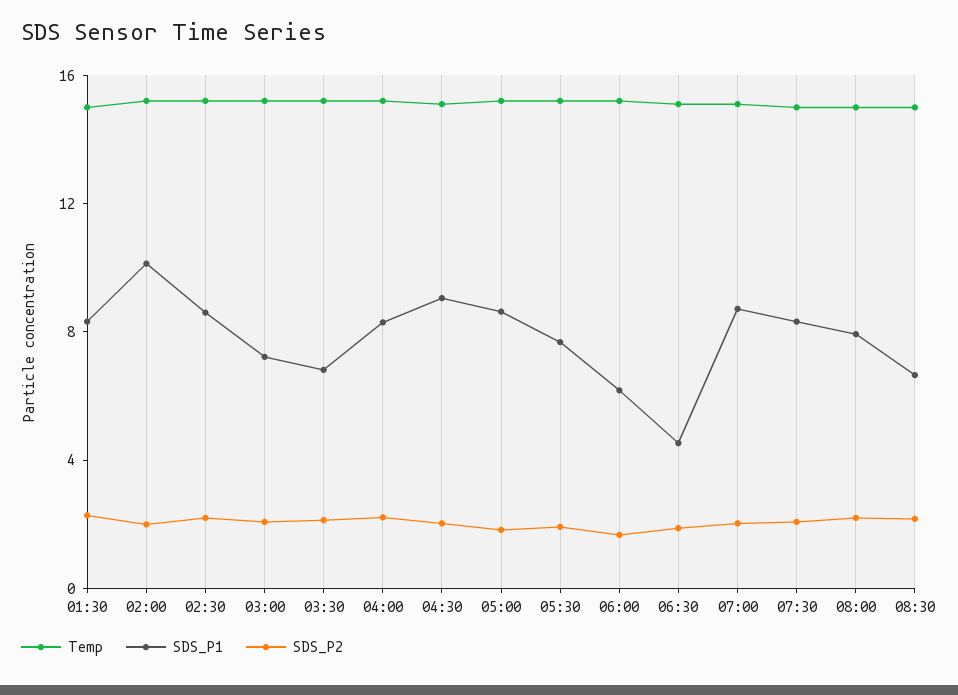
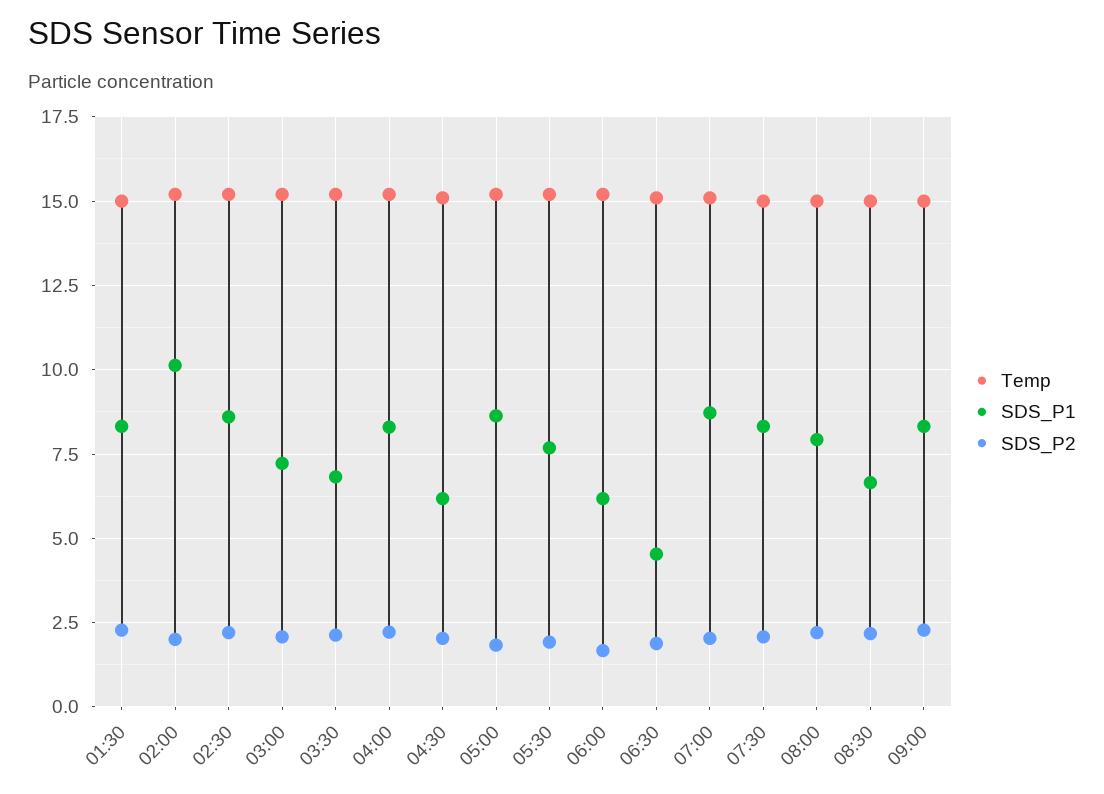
SDS_P1, 04:30: 9 -> 6.25
Temp, 09:00: none -> 15
SDS_P1, 09:00: none -> 8.25
SDS_P2, 09:00: none -> 2.25

